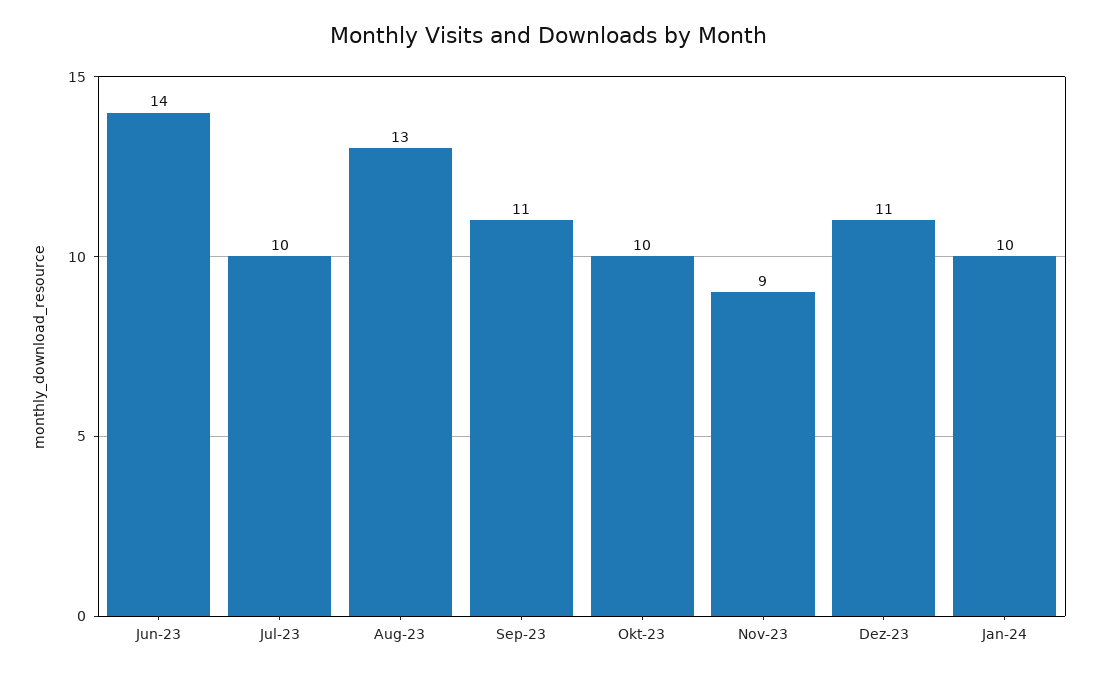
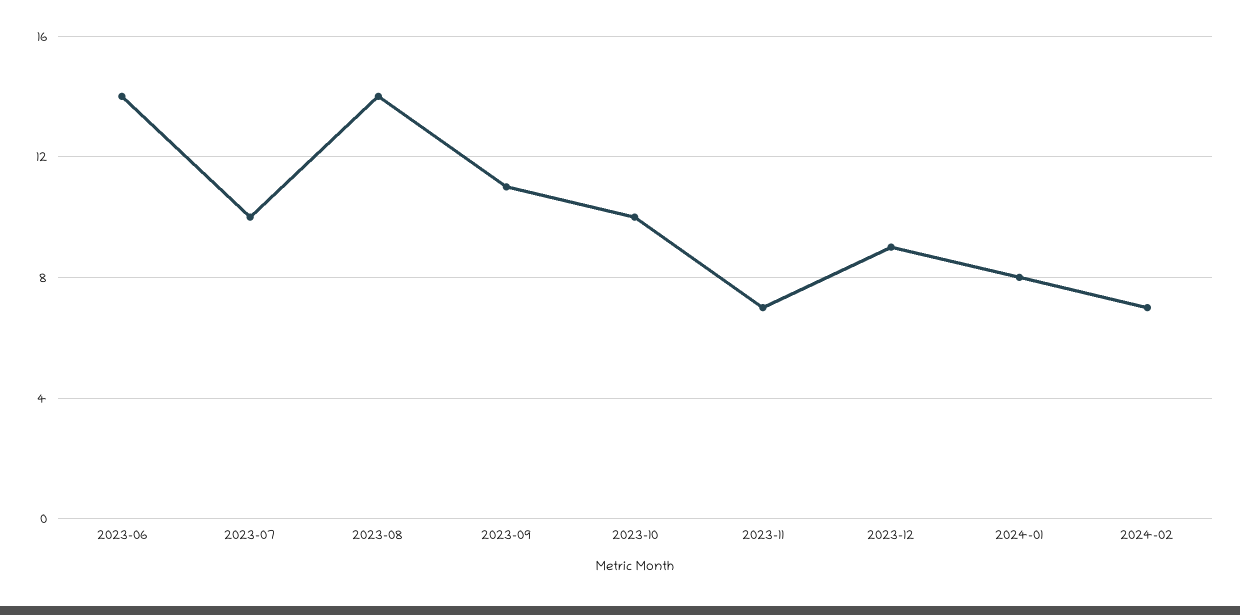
Aug-23: 13 -> 14
Nov-23: 9 -> 7
Dez-23: 11 -> 9
Jan-24: 10 -> 8
2024-02: none -> 7

